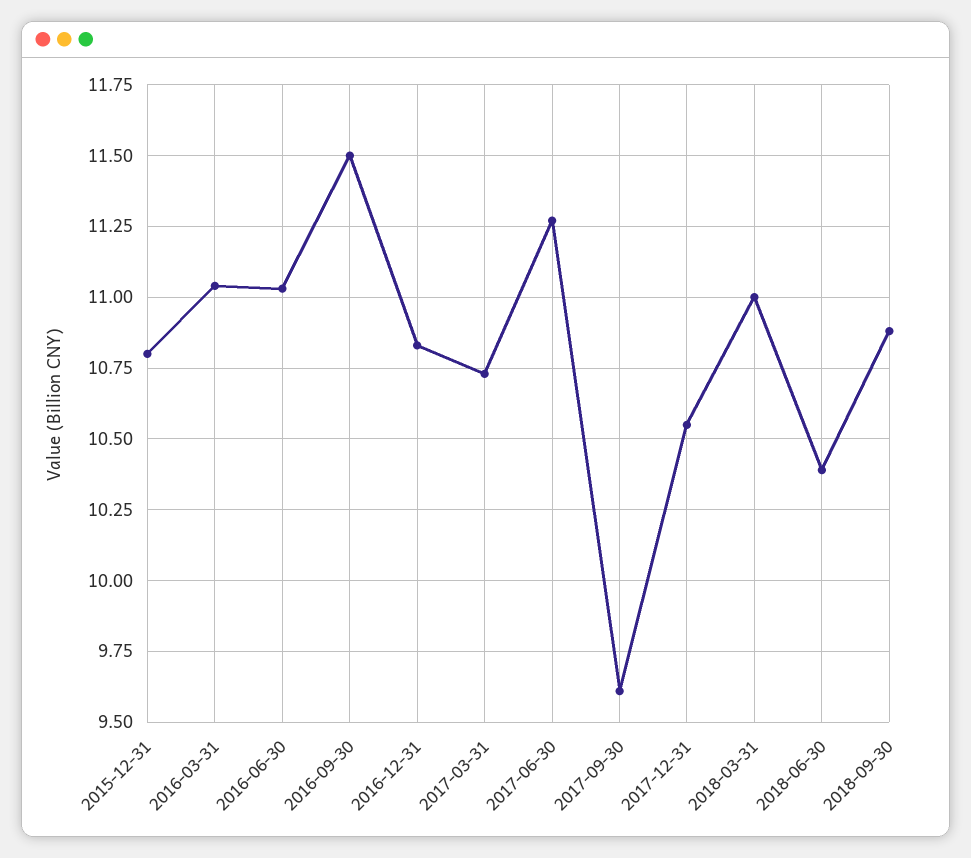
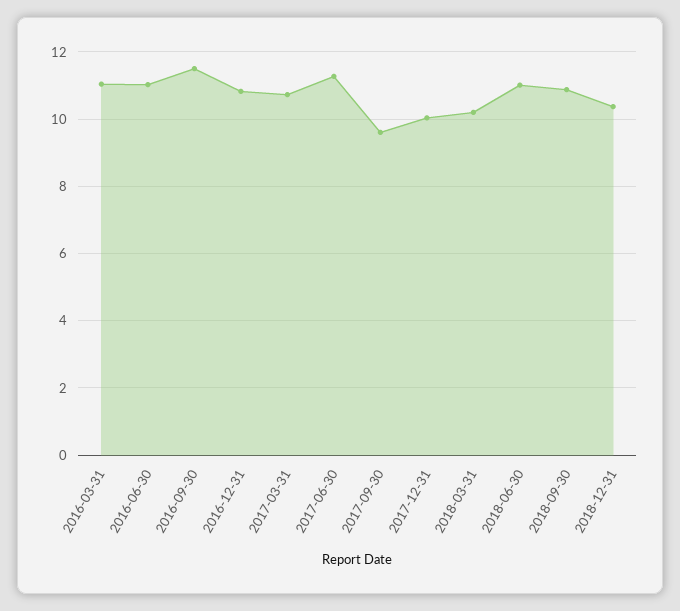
2015-12-31: 10.8 -> none
2017-12-31: 10.55 -> 10
2018-03-31: 11 -> 10.2
2018-06-30: 10.4 -> 11
2018-12-31: none -> 10.4

